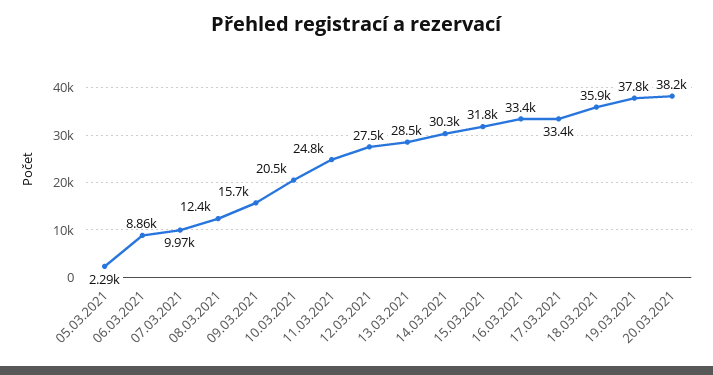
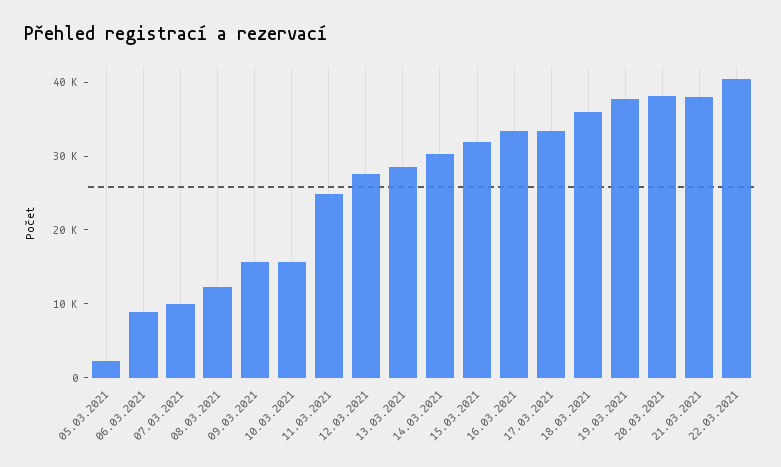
10.03.2021: 20500 -> 16000
21.03.2021: none -> 38000
22.03.2021: none -> 40000

